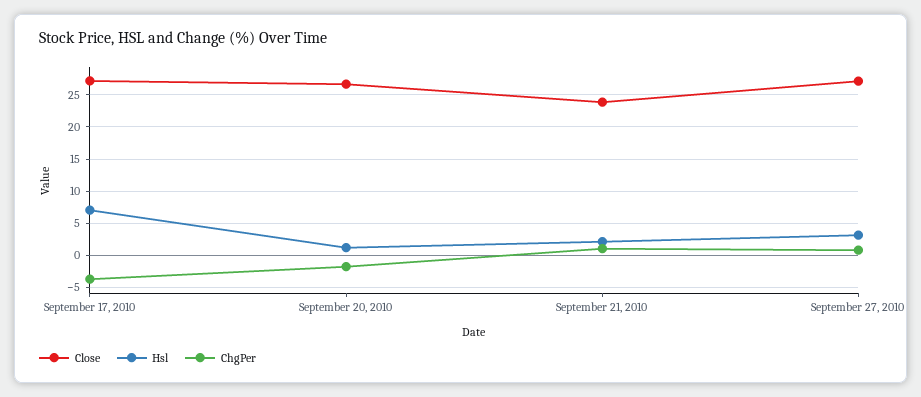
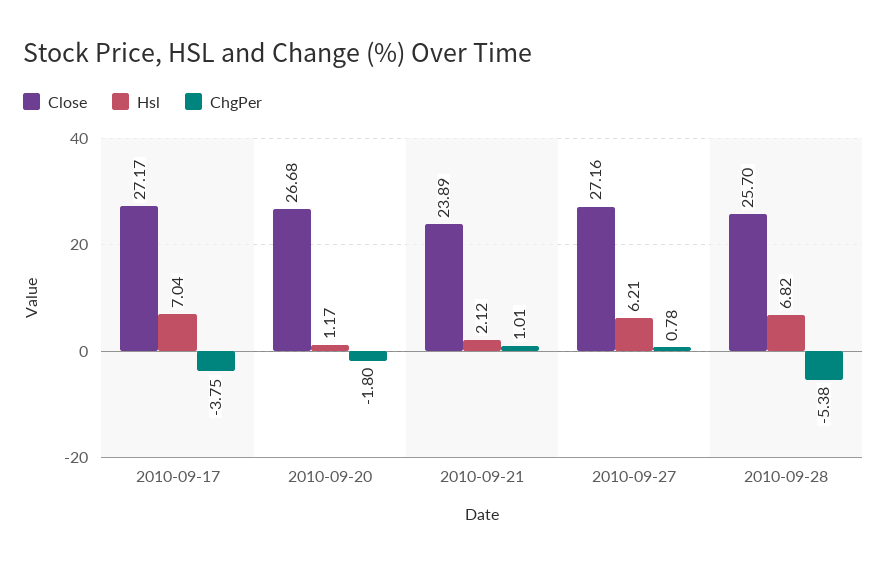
Hsl, September 27, 2010: 3 -> 6.21
Close, 2010-09-28: none -> 25.7
Hsl, 2010-09-28: none -> 6.82
ChgPer, 2010-09-28: none -> -5.38

